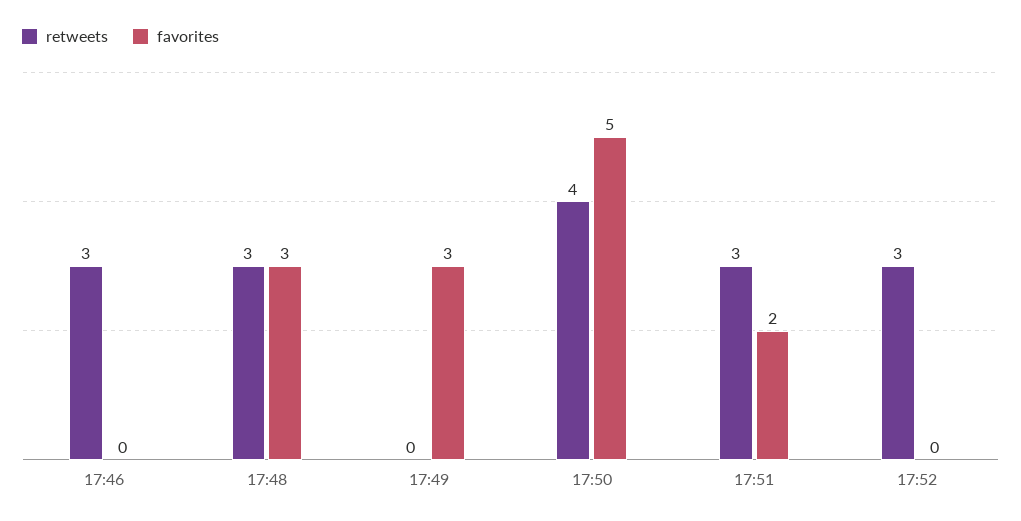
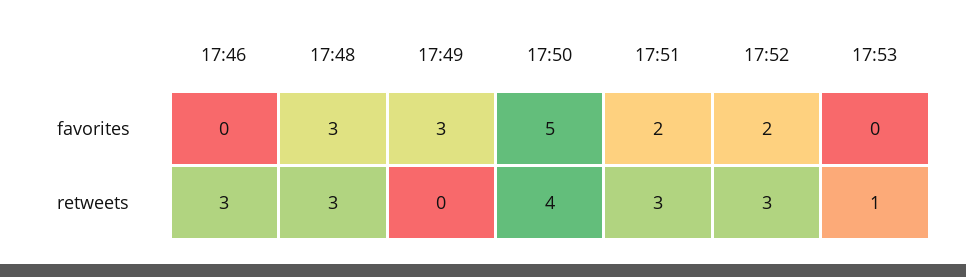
favorites, 17:52: 0 -> 2
favorites, 17:53: none -> 0
retweets, 17:53: none -> 1

